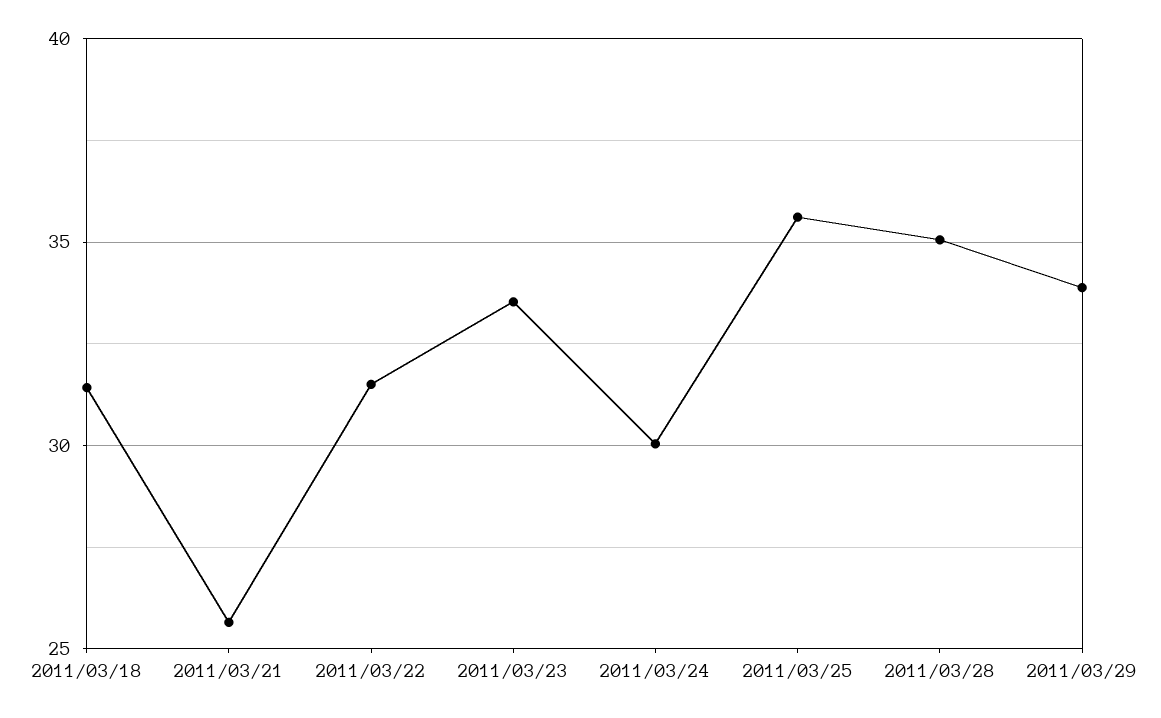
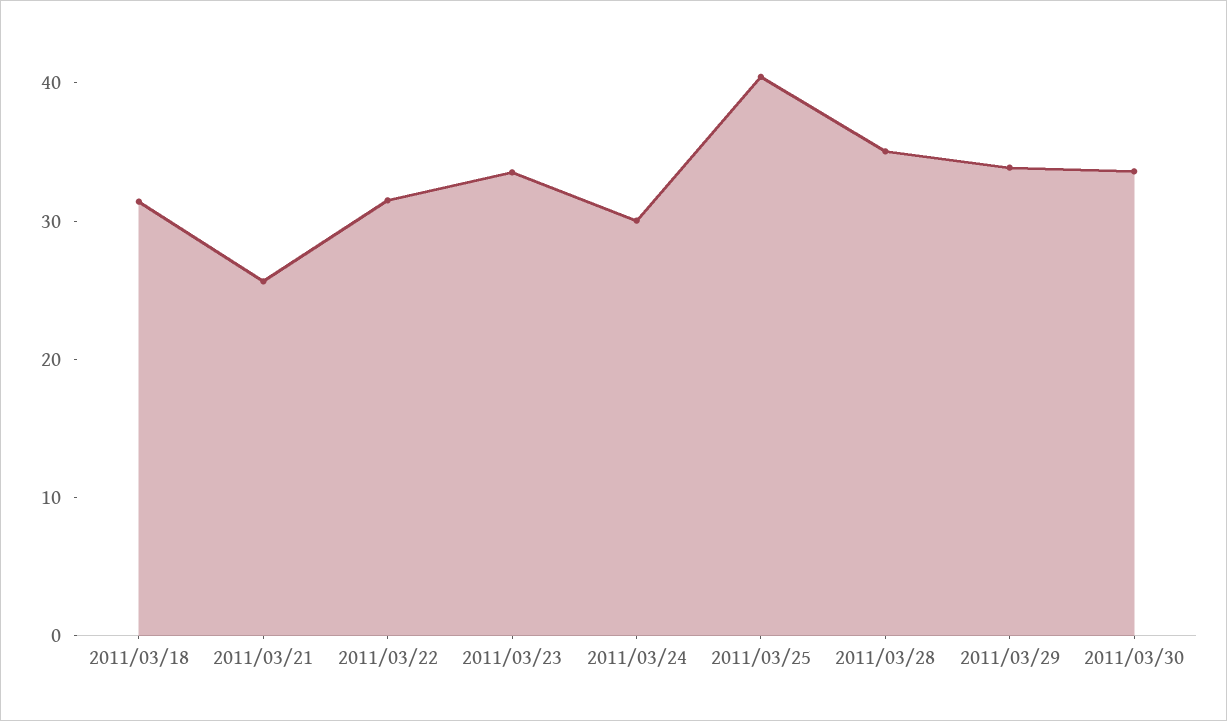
2011/03/25: 35.5 -> 40
2011/03/30: none -> 34

